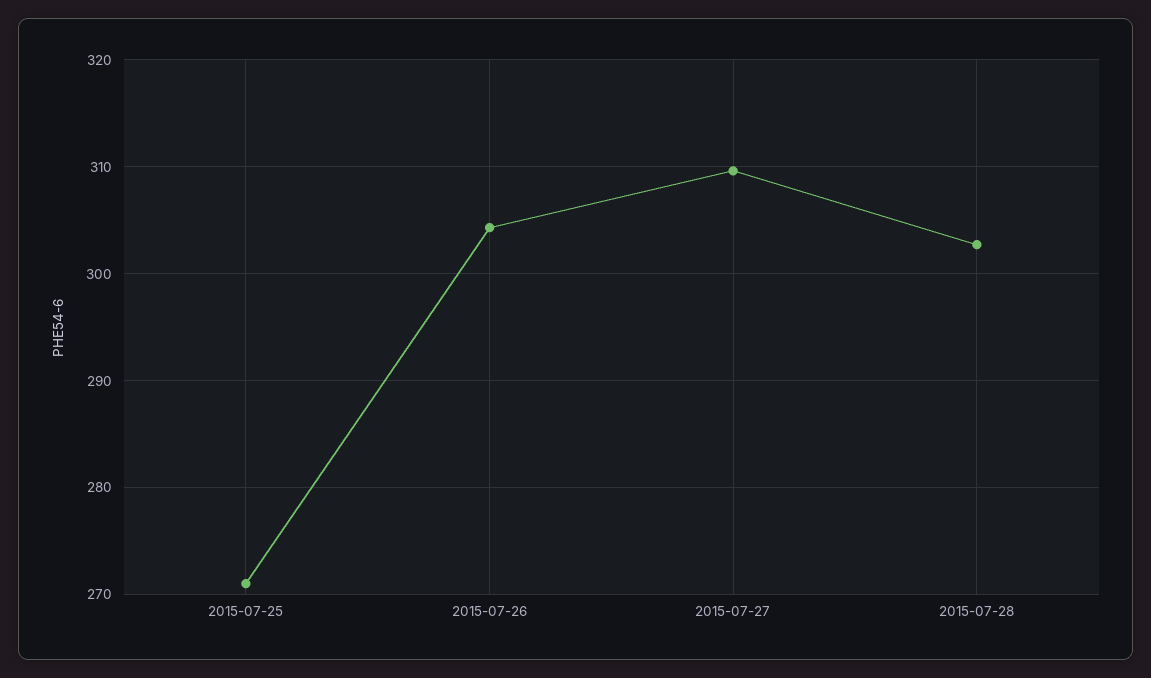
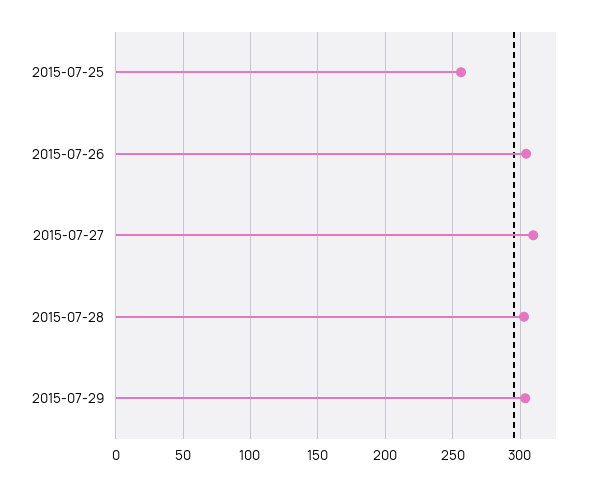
2015-07-25: 271 -> 255
2015-07-29: none -> 305

